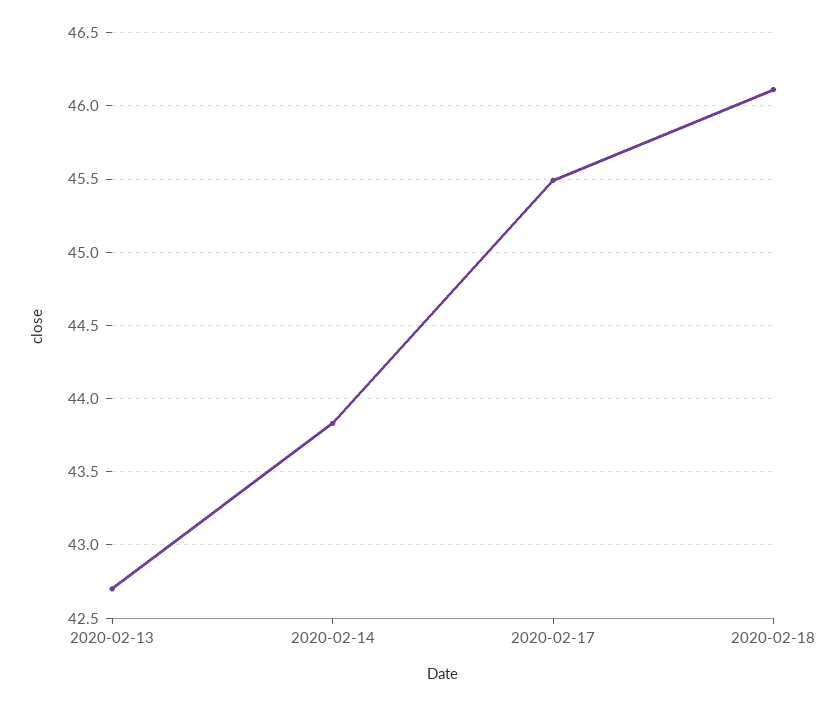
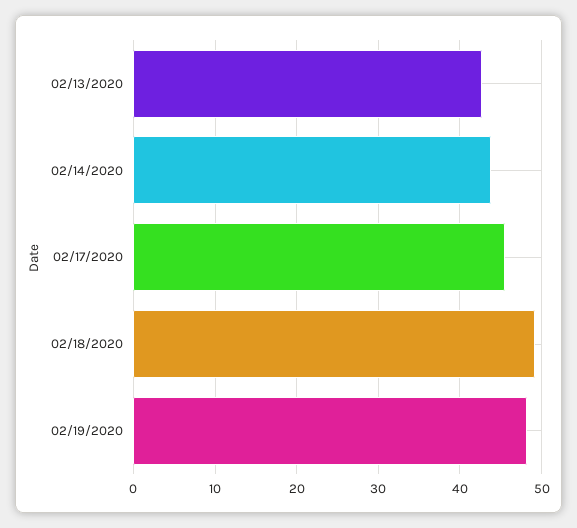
2020-02-18: 46.1 -> 49
02/19/2020: none -> 48

